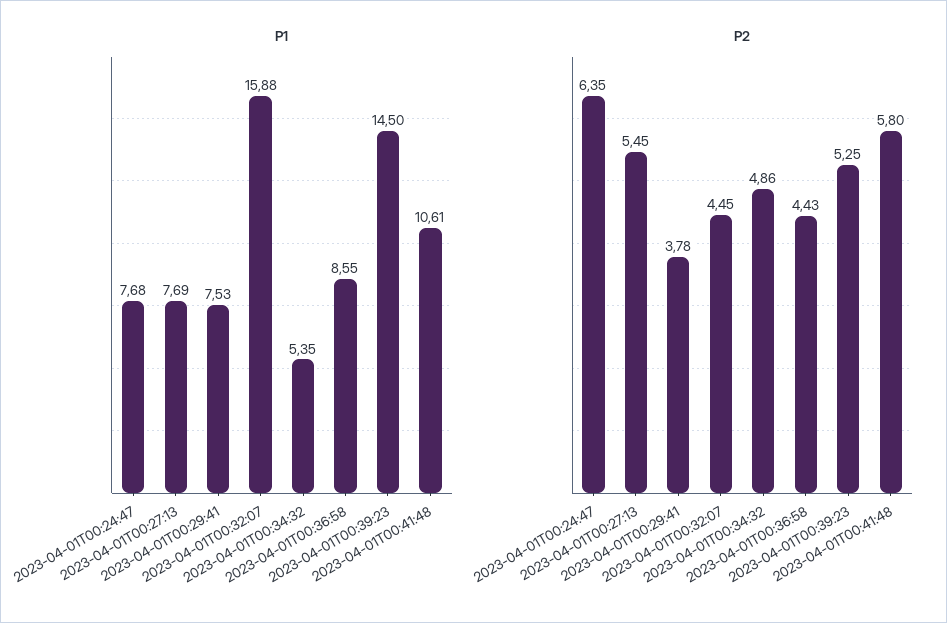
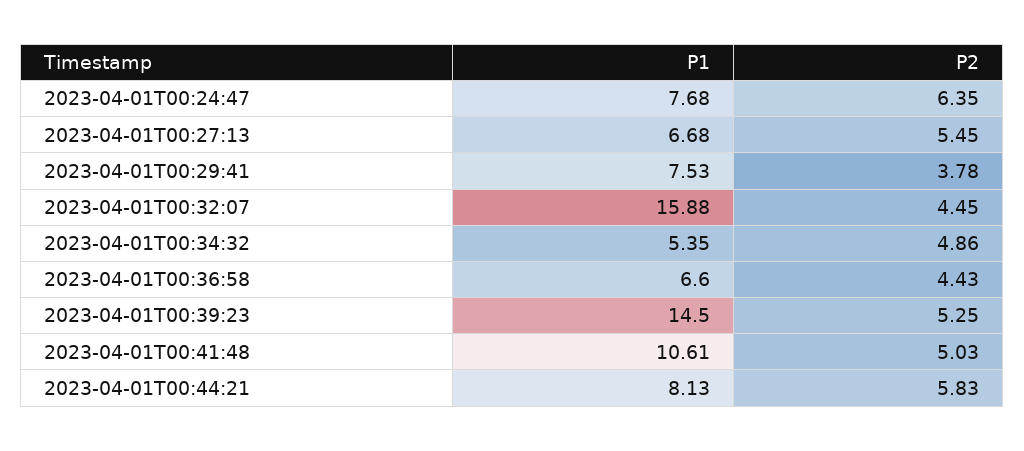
P1, 2023-04-01T00:27:13: 7.69 -> 6.68
P1, 2023-04-01T00:36:58: 8.55 -> 6.6
P2, 2023-04-01T00:41:48: 5.8 -> 5.03
P1, 2023-04-01T00:44:21: none -> 8.13
P2, 2023-04-01T00:44:21: none -> 5.83

